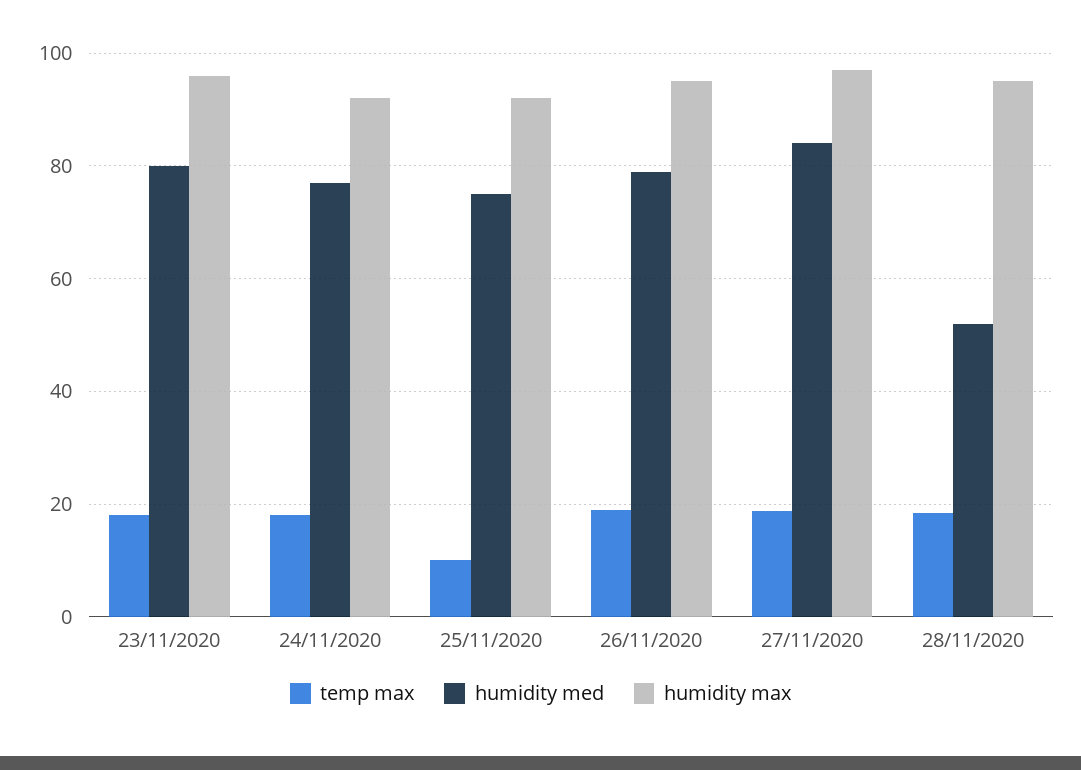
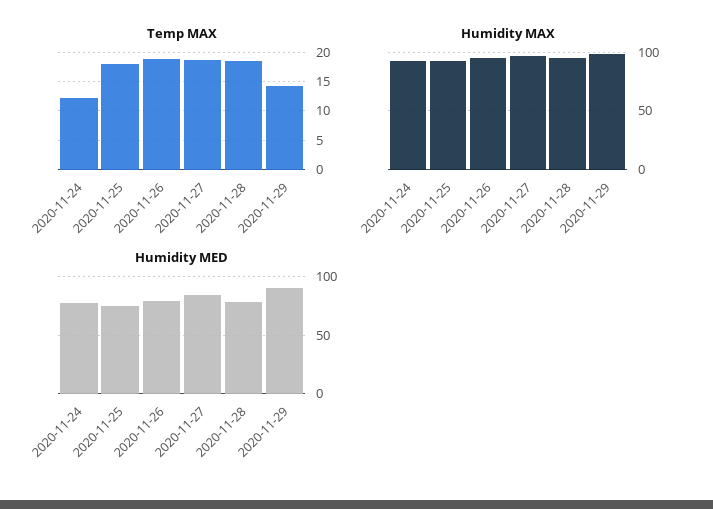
temp max, 23/11/2020: 18 -> none
humidity med, 23/11/2020: 80 -> none
humidity max, 23/11/2020: 96 -> none
temp max, 24/11/2020: 18 -> 12.5
temp max, 25/11/2020: 10 -> 17.5
humidity med, 28/11/2020: 52 -> 80
temp max, 2020-11-29: none -> 15
humidity max, 2020-11-29: none -> 100
humidity med, 2020-11-29: none -> 90

